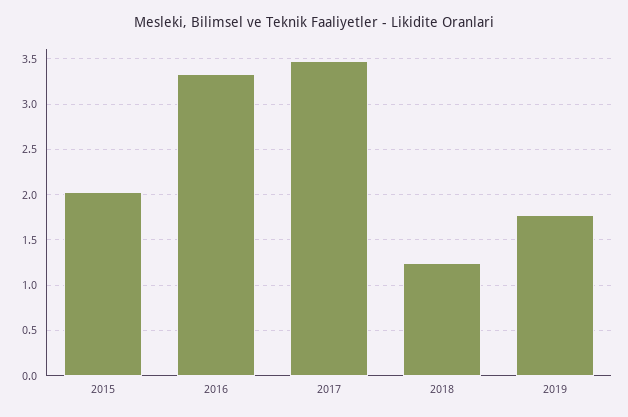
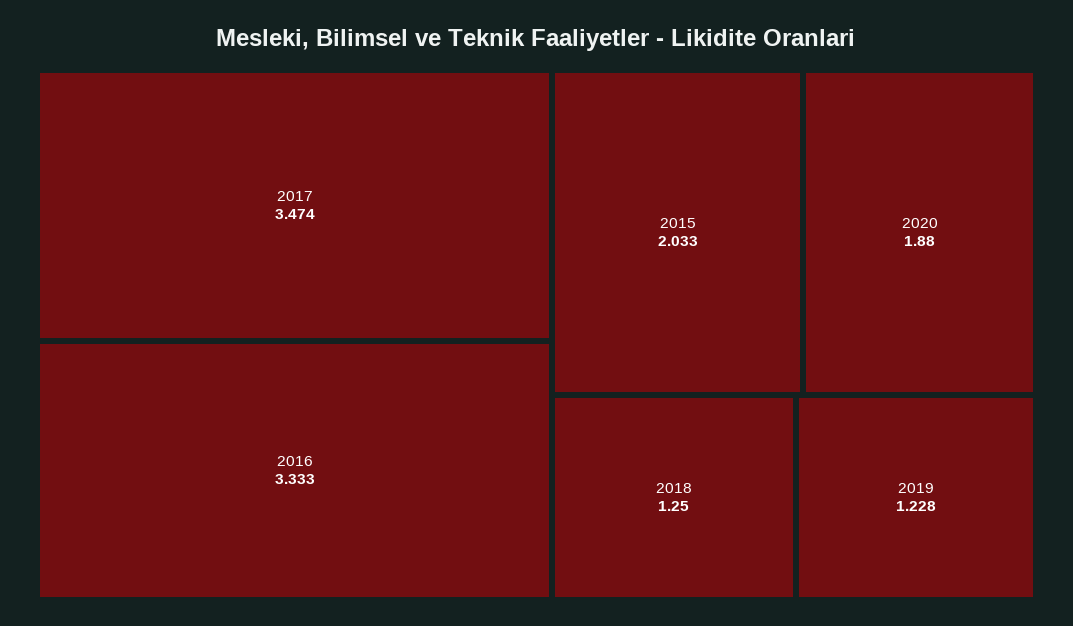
2019: 1.8 -> 1.228
2020: none -> 1.88

